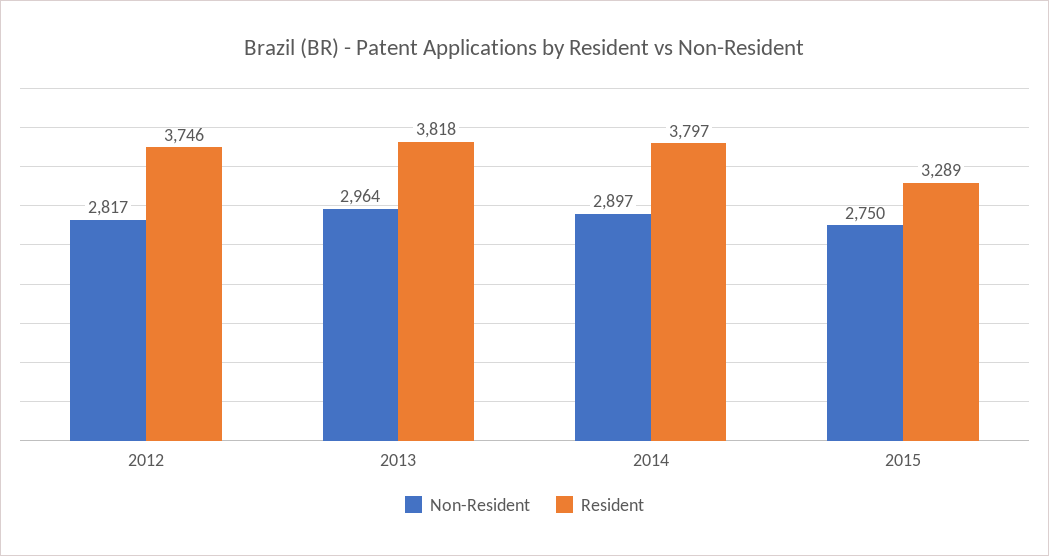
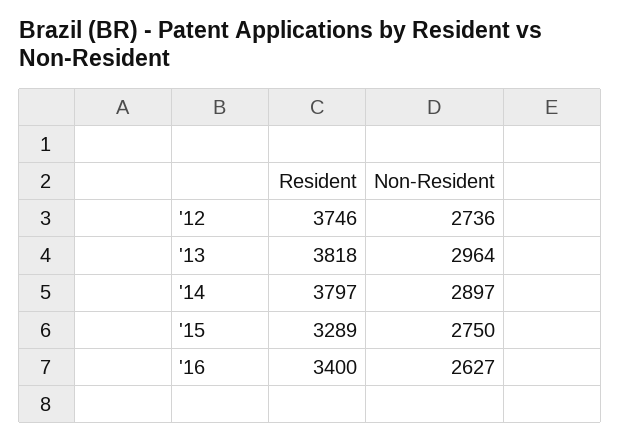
Non-Resident, 2012: 2817 -> 2736
Resident, '16: none -> 3400
Non-Resident, '16: none -> 2627

